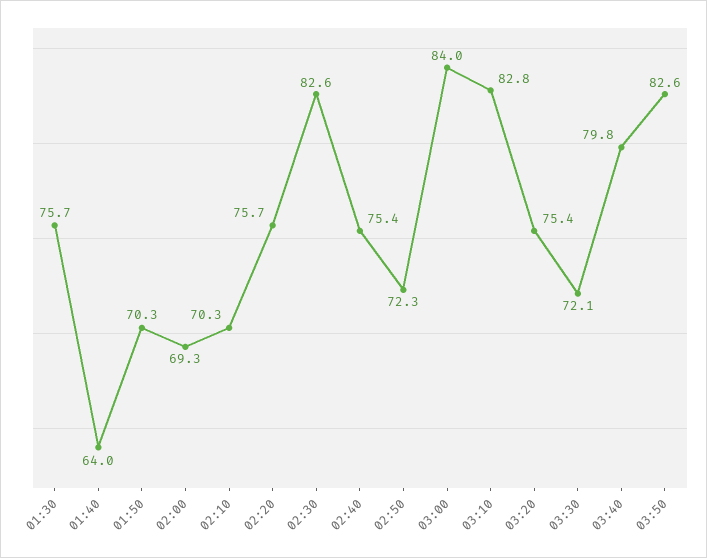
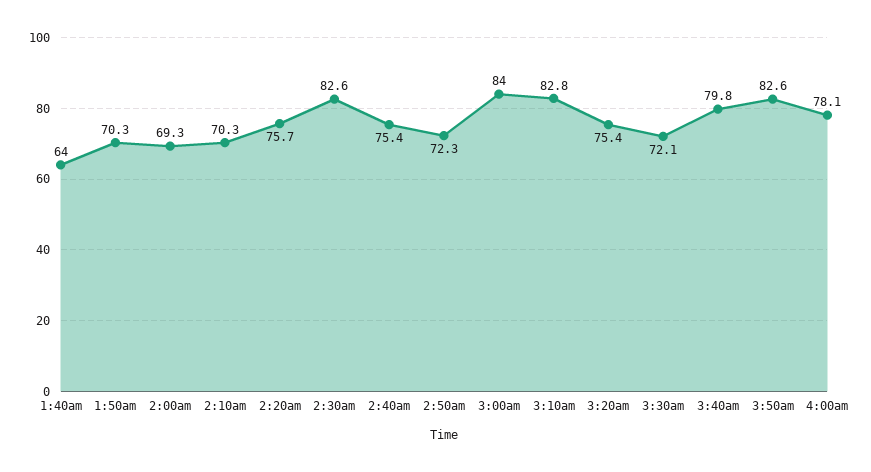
01:30: 75.7 -> none
4:00am: none -> 78.1

